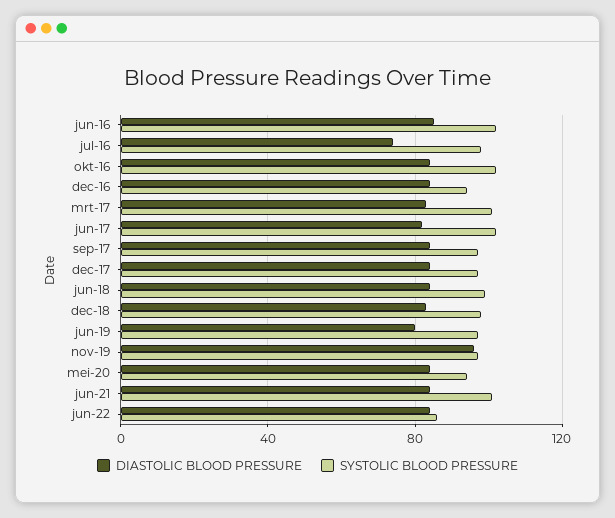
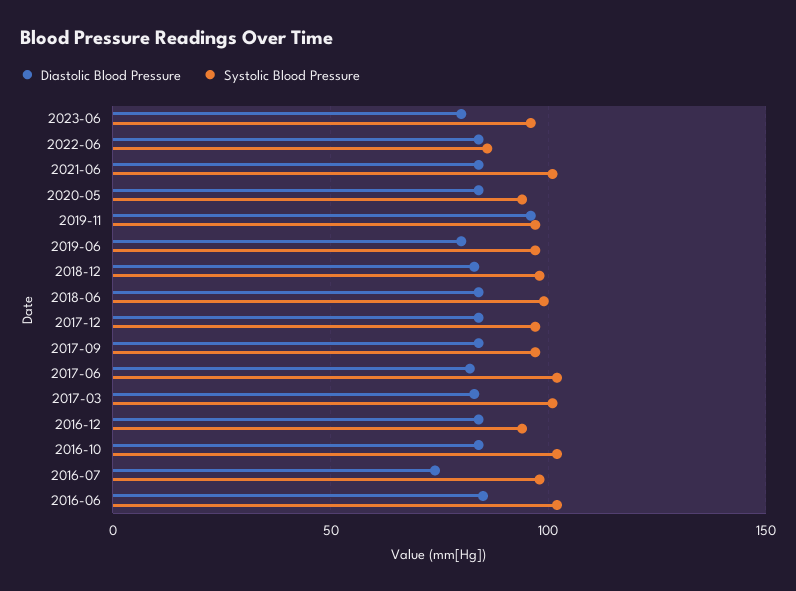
DIASTOLIC BLOOD PRESSURE, 2023-06: none -> 80
SYSTOLIC BLOOD PRESSURE, 2023-06: none -> 95

